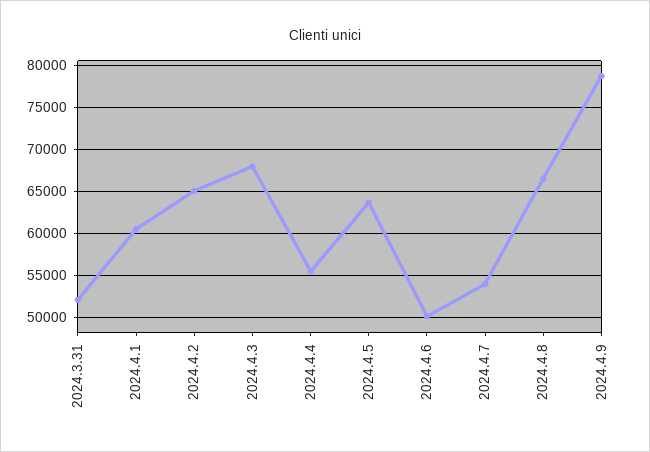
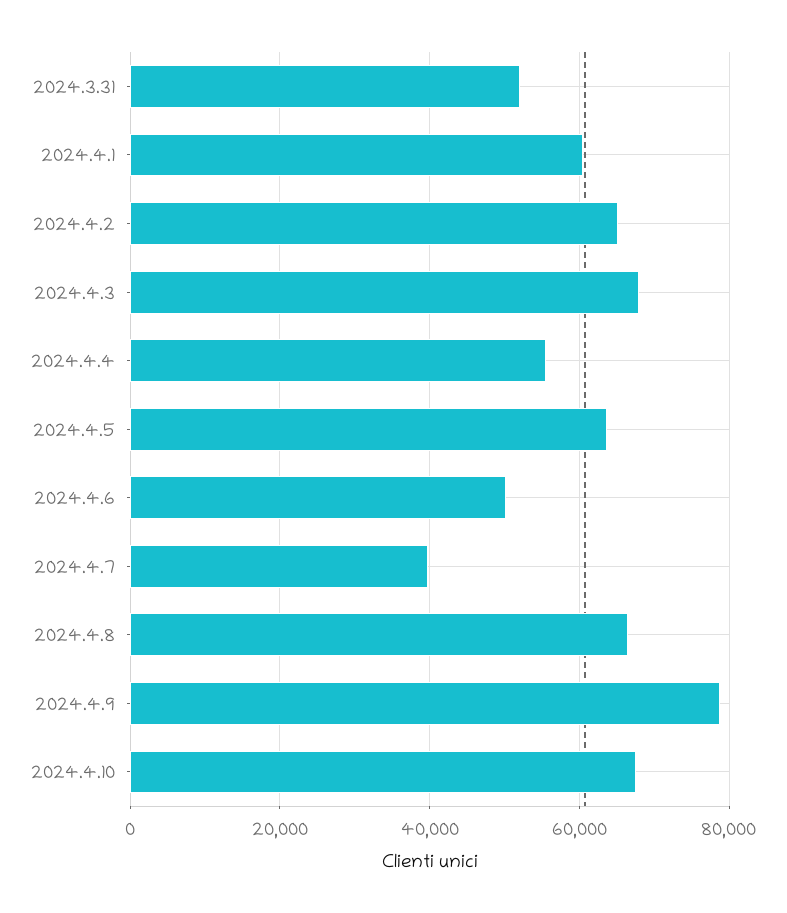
2024.4.7: 54000 -> 40000
2024.4.10: none -> 68000

